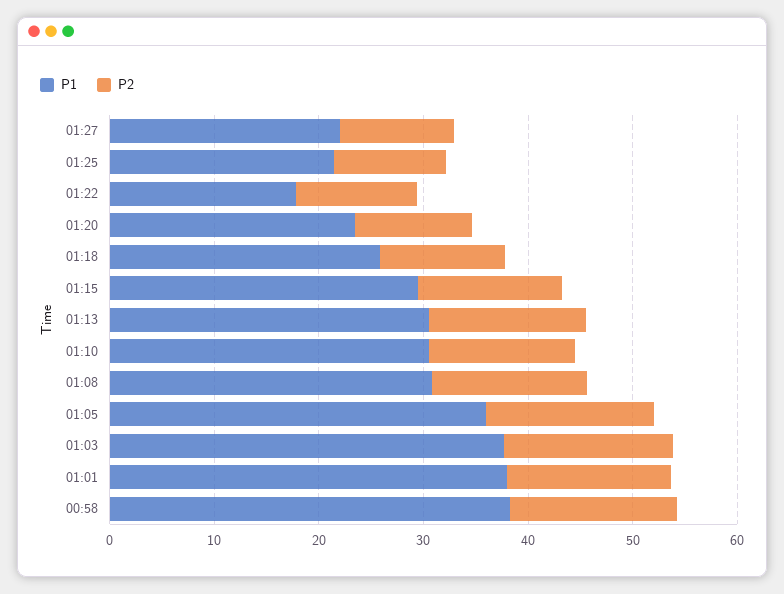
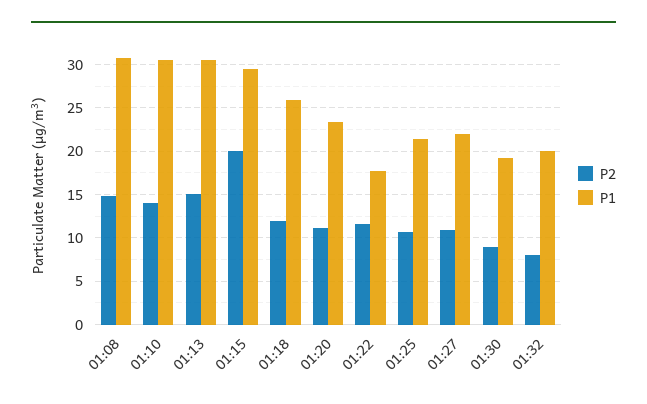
P2, 01:15: 14 -> 20
P1, 01:05: 36 -> none
P2, 01:05: 16 -> none
P1, 01:03: 38 -> none
P2, 01:03: 16 -> none
P1, 01:01: 38 -> none
P2, 01:01: 16 -> none
P1, 00:58: 38 -> none
P2, 00:58: 16 -> none
P2, 01:30: none -> 9
P1, 01:30: none -> 19
P2, 01:32: none -> 8
P1, 01:32: none -> 20

